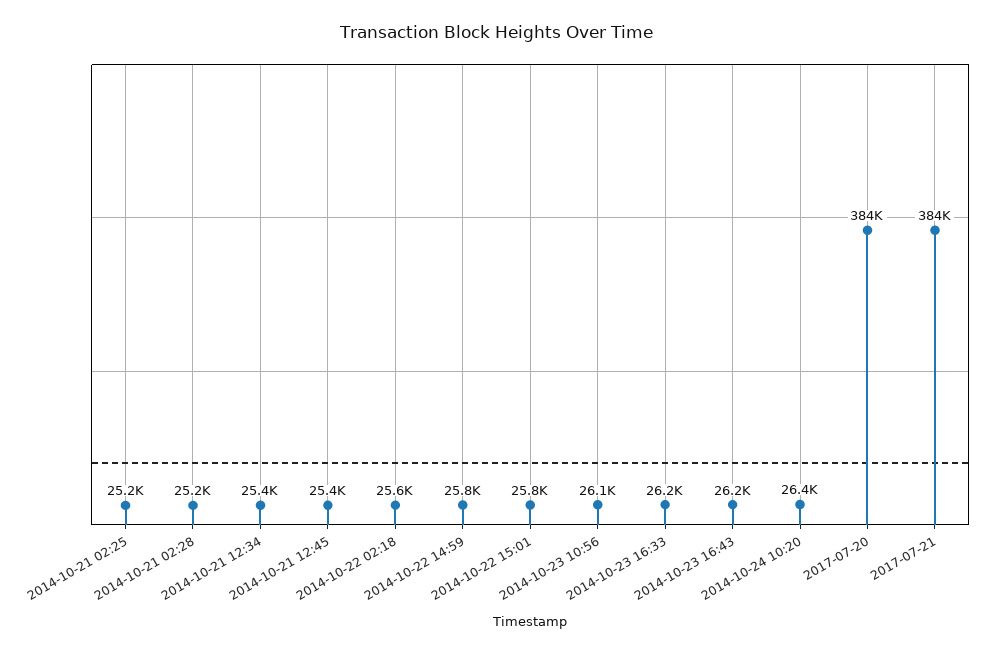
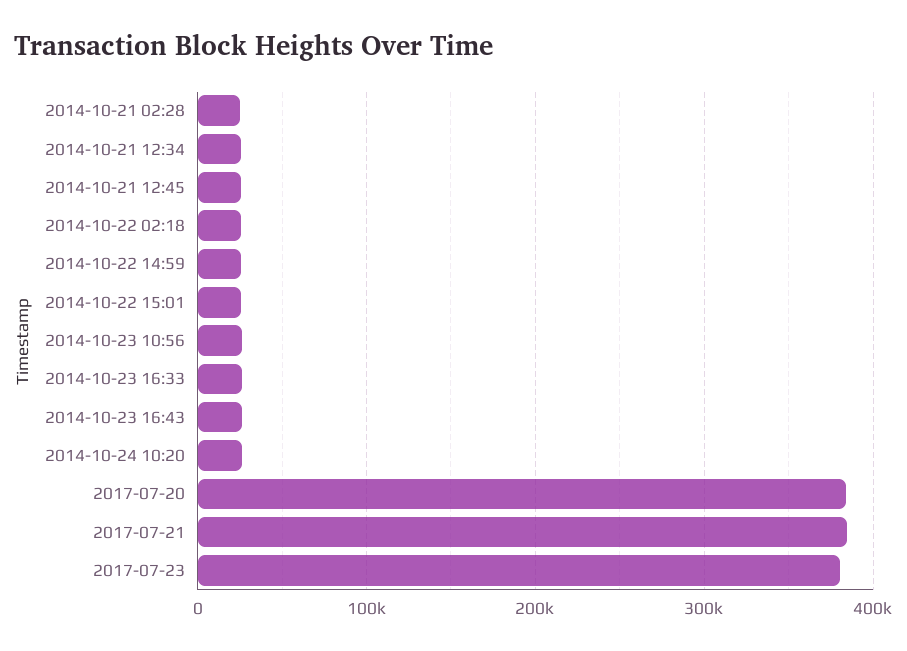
2014-10-21 02:25: 25200 -> none
2017-07-23: none -> 380000

